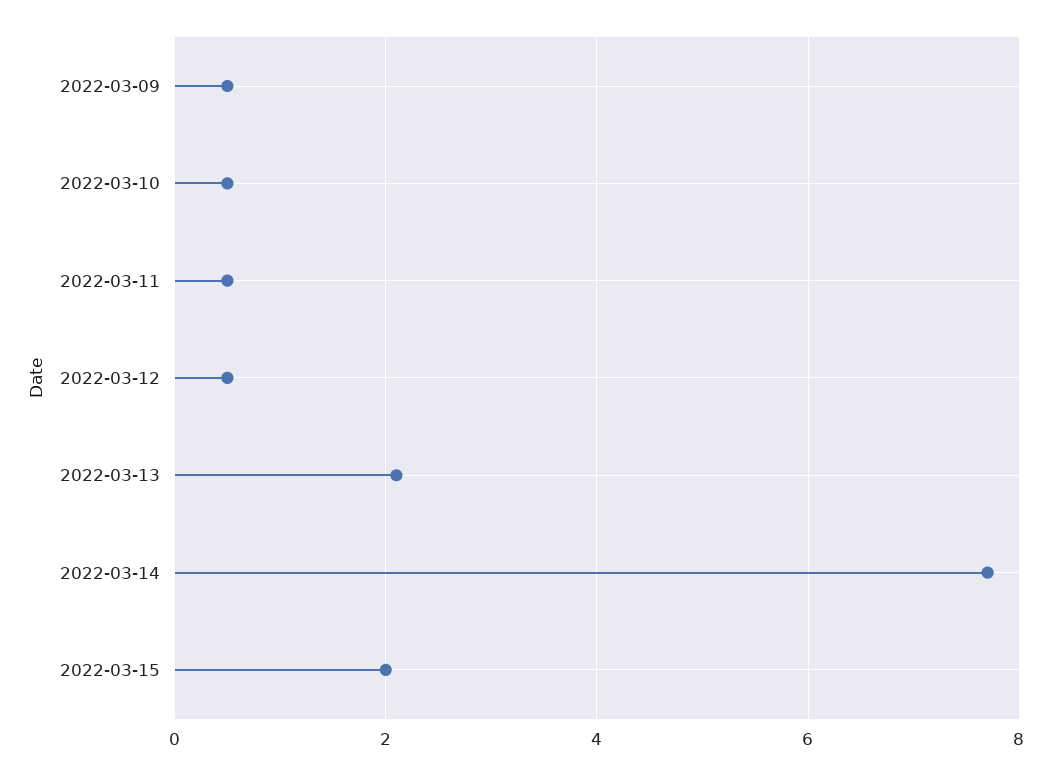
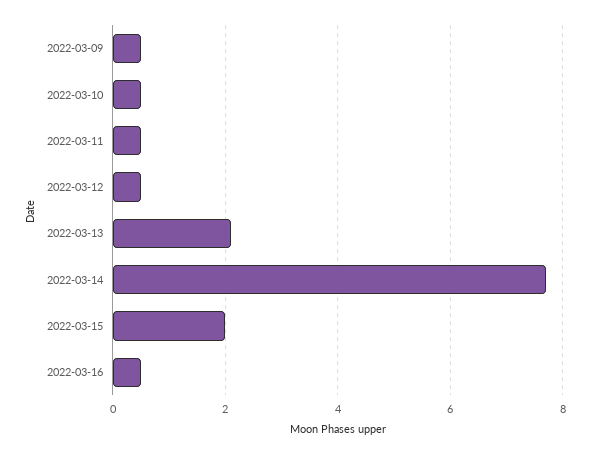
2022-03-16: none -> 0.5

